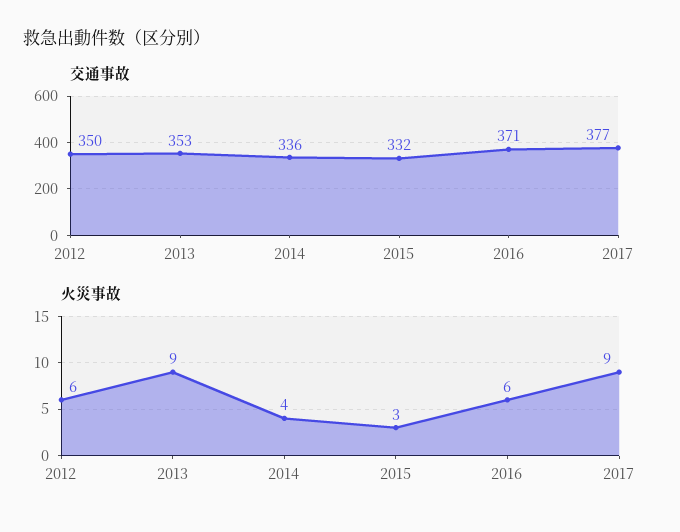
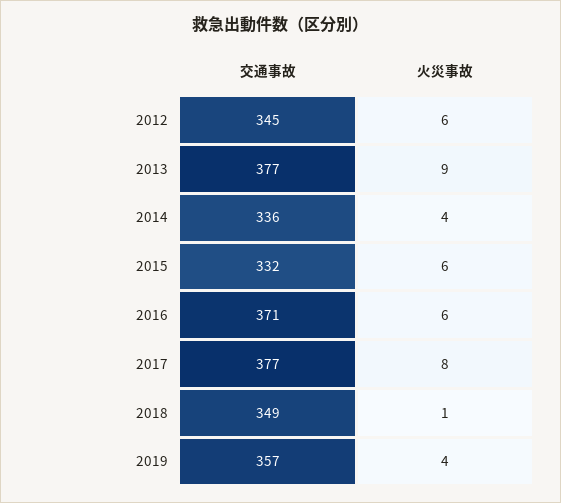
交通事故, 2012: 350 -> 345
交通事故, 2013: 353 -> 377
火災事故, 2015: 3 -> 6
火災事故, 2017: 9 -> 8
交通事故, 2018: none -> 349
火災事故, 2018: none -> 1
交通事故, 2019: none -> 357
火災事故, 2019: none -> 4

